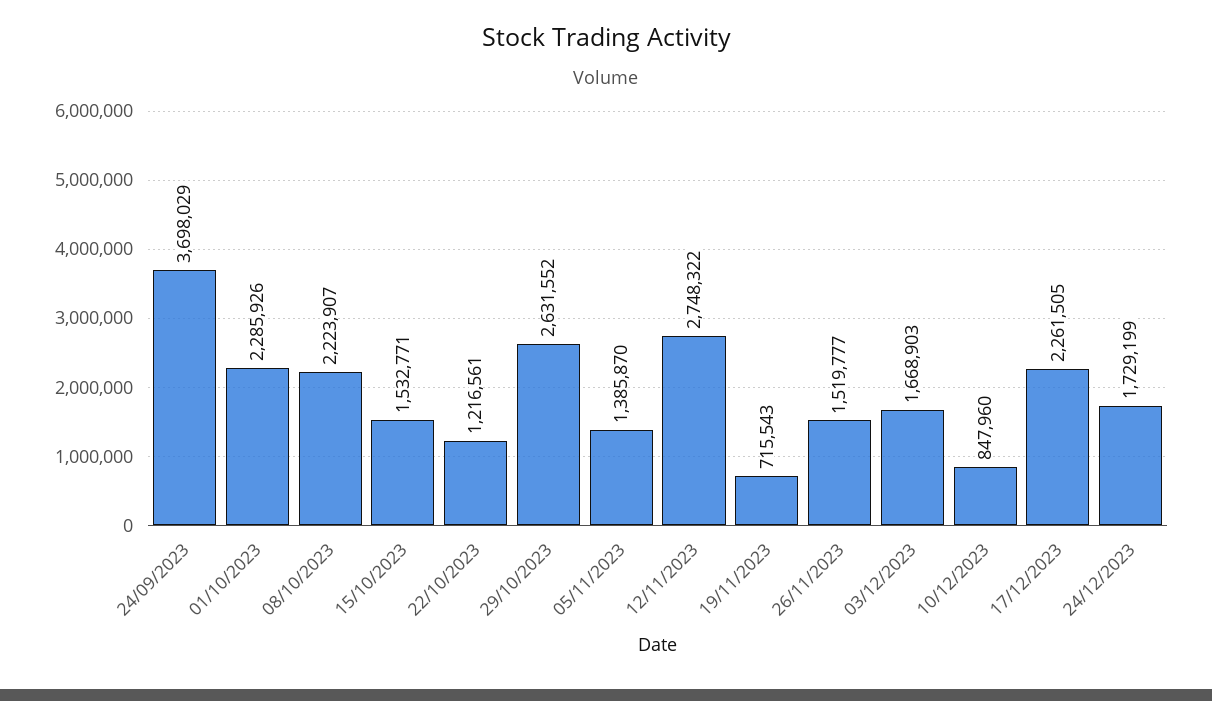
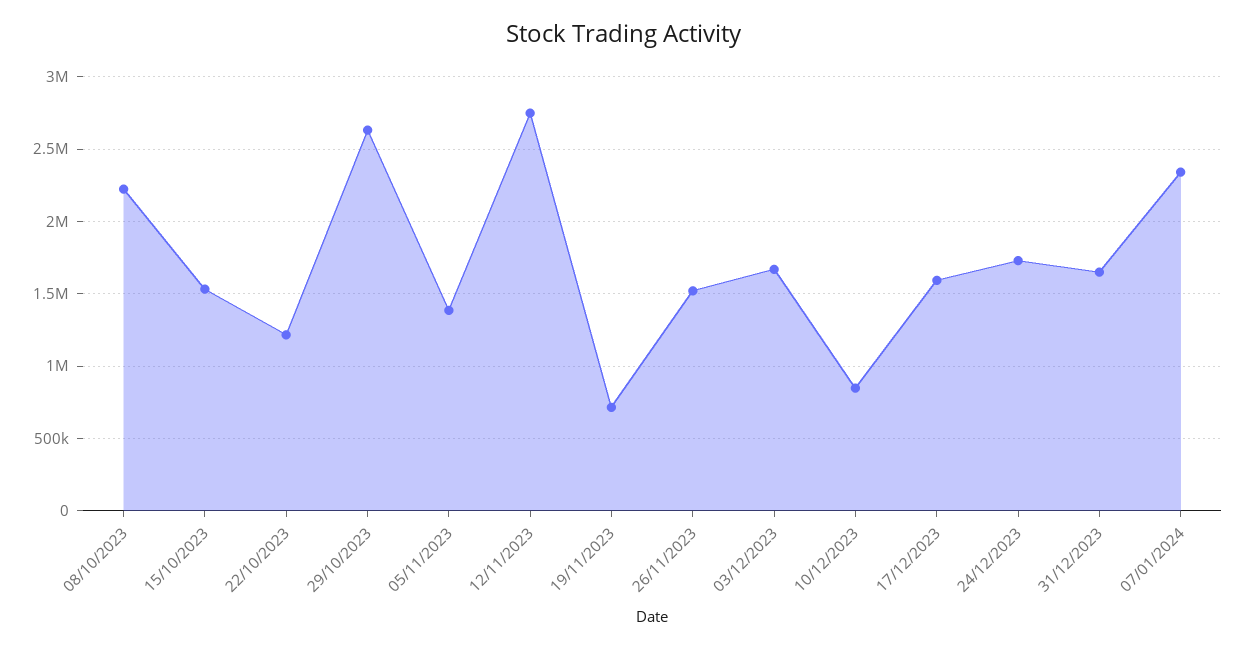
24/09/2023: 3698029 -> none
01/10/2023: 2285926 -> none
17/12/2023: 2261505 -> 1600000
31/12/2023: none -> 1650000
07/01/2024: none -> 2350000

